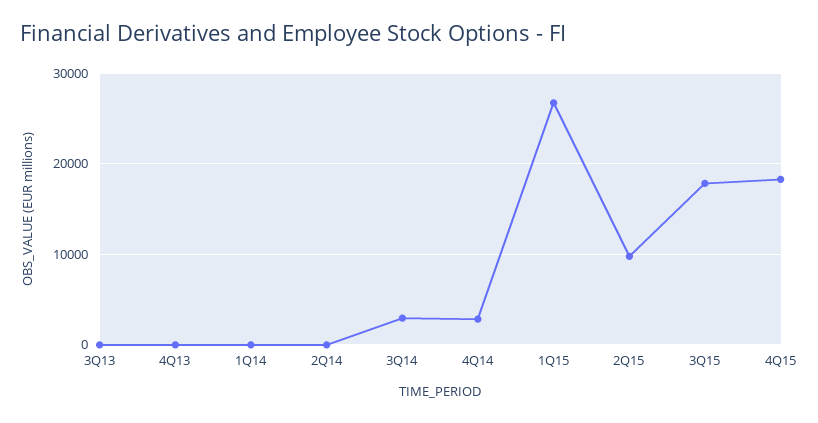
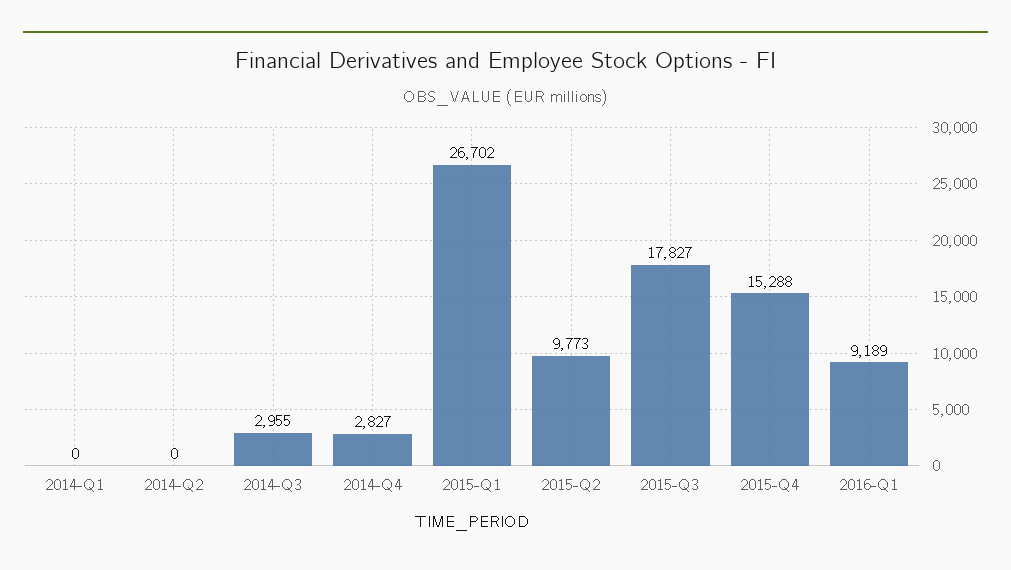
3Q13: 0 -> none
4Q13: 0 -> none
4Q15: 18000 -> 15288
2016-Q1: none -> 9189

